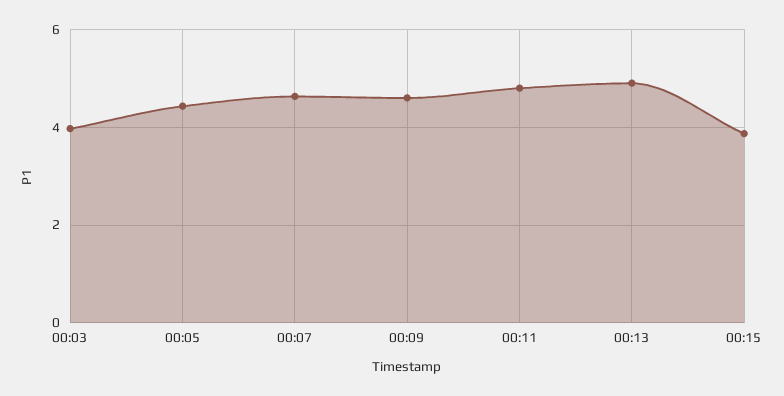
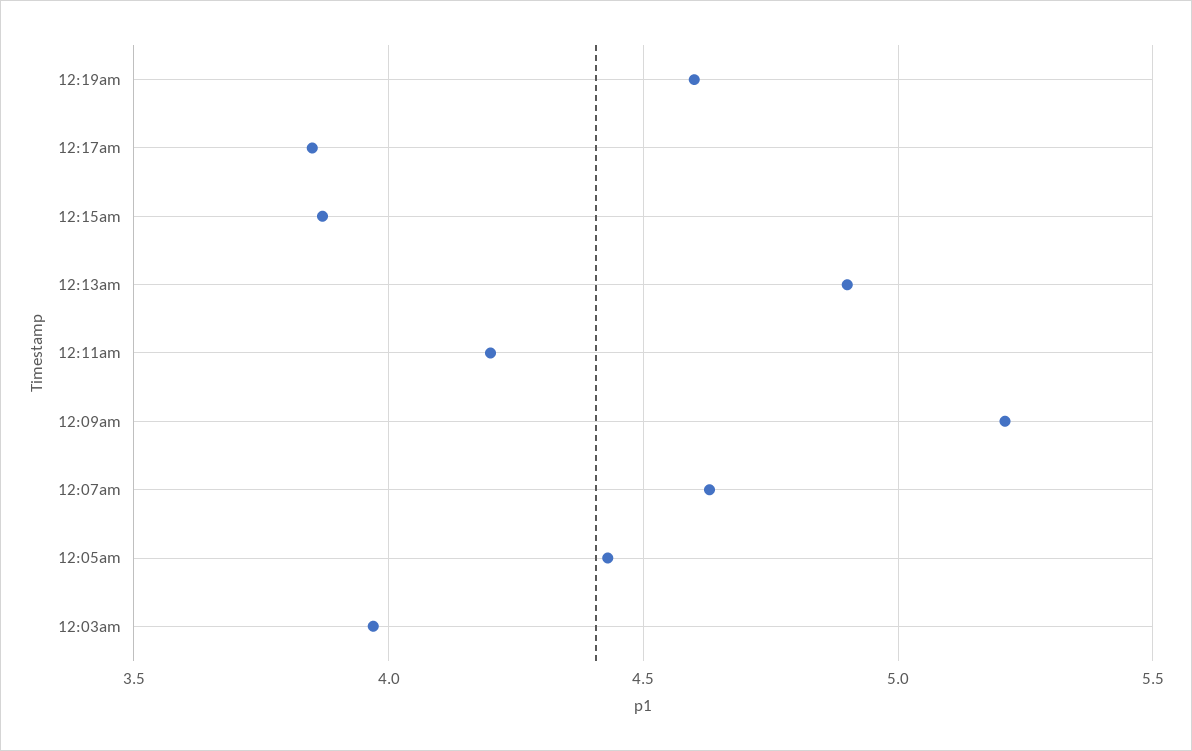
00:09: 4.6 -> 5.2
00:11: 4.8 -> 4.2
12:19am: none -> 4.6
12:17am: none -> 3.85

